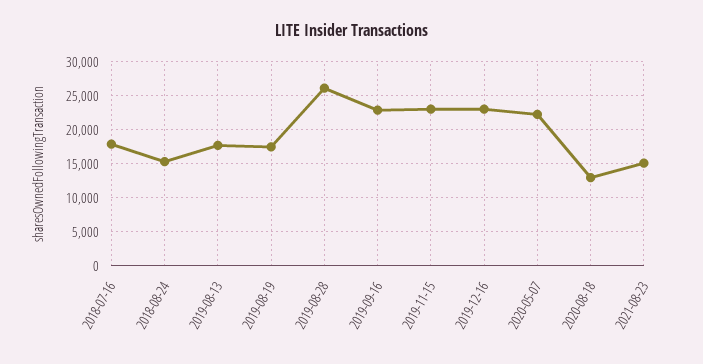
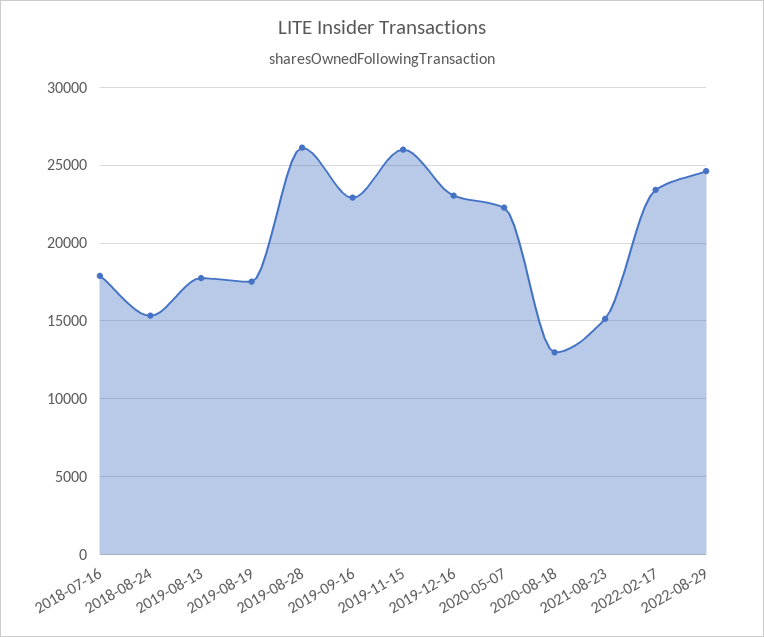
2019-11-15: 23000 -> 26000
2022-02-17: none -> 23500
2022-08-29: none -> 24500

